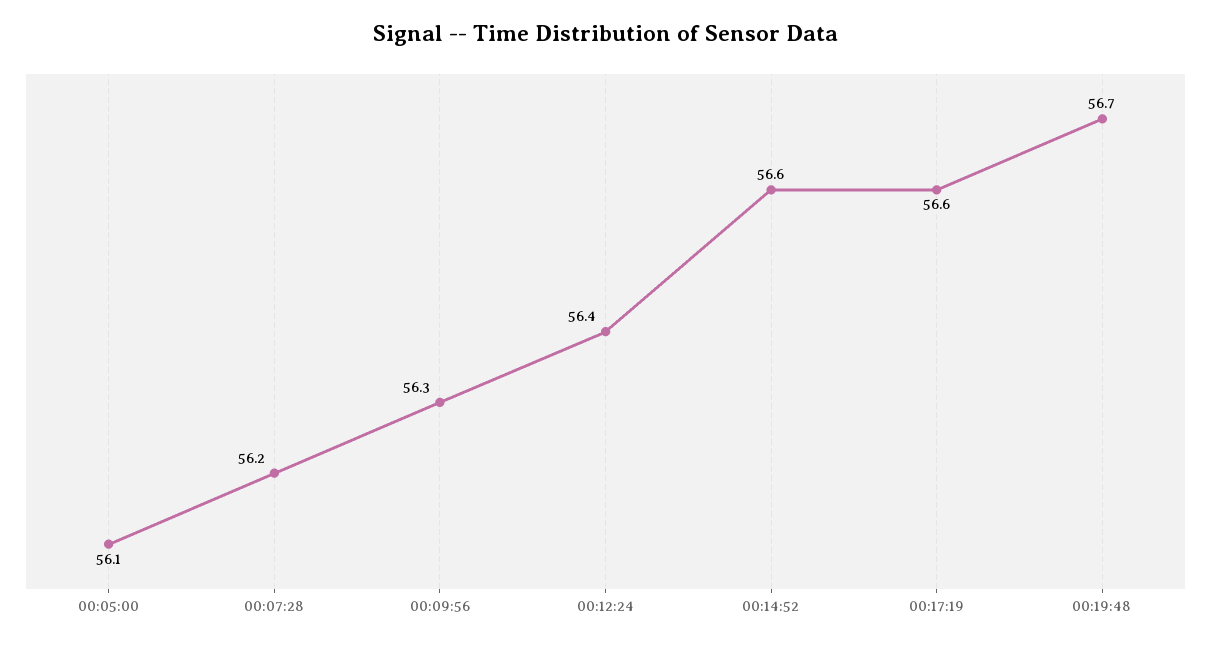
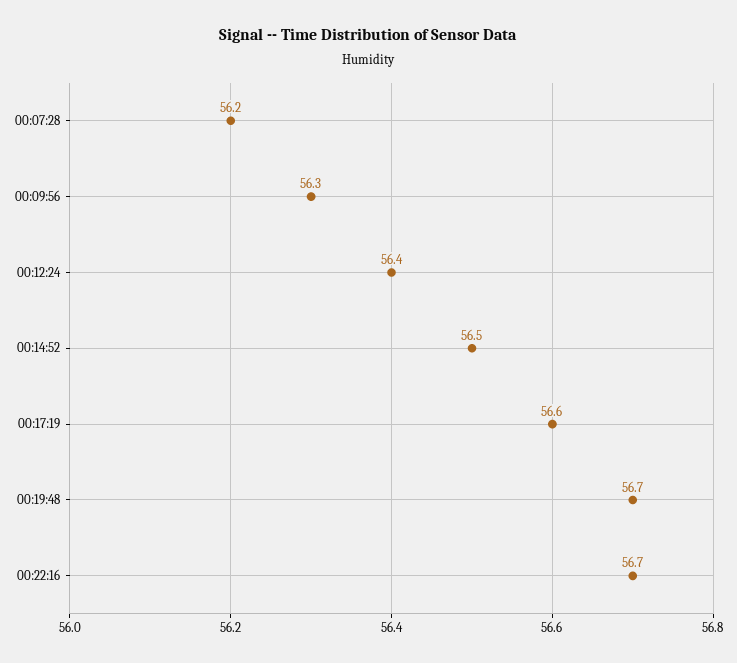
00:05:00: 56.1 -> none
00:14:52: 56.6 -> 56.5
00:22:16: none -> 56.7

